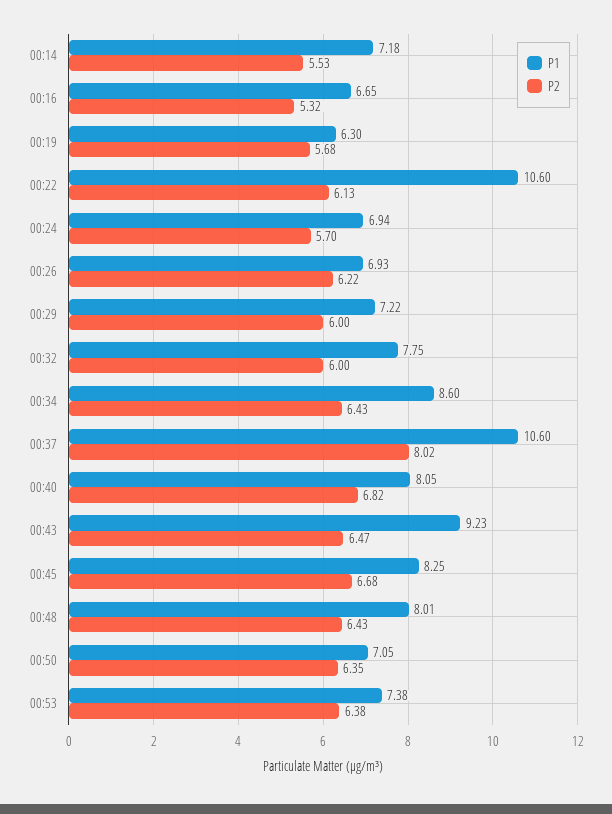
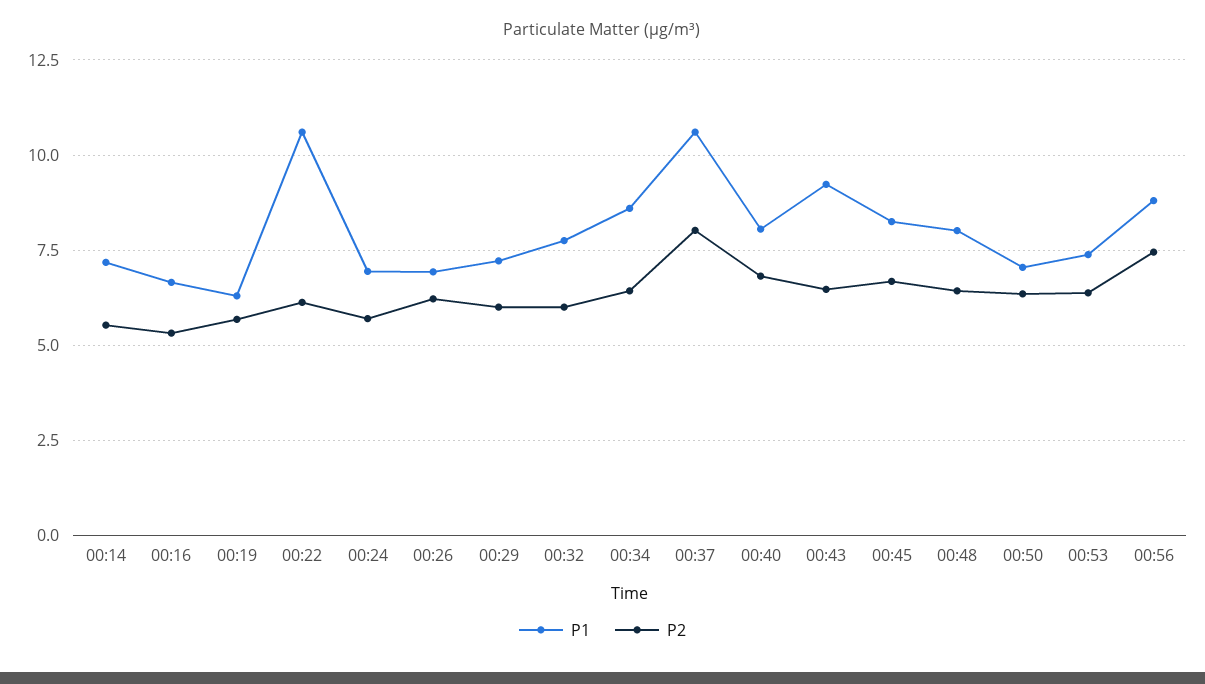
P1, 00:56: none -> 8.75
P2, 00:56: none -> 7.5

